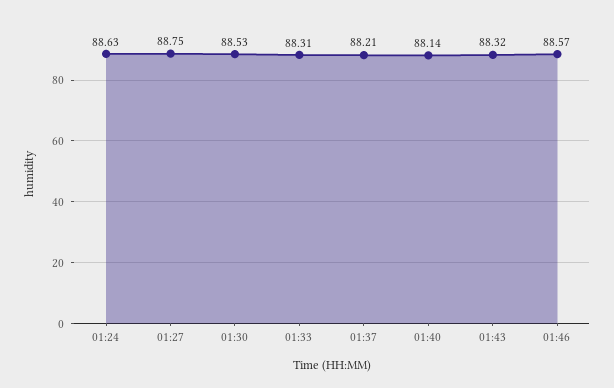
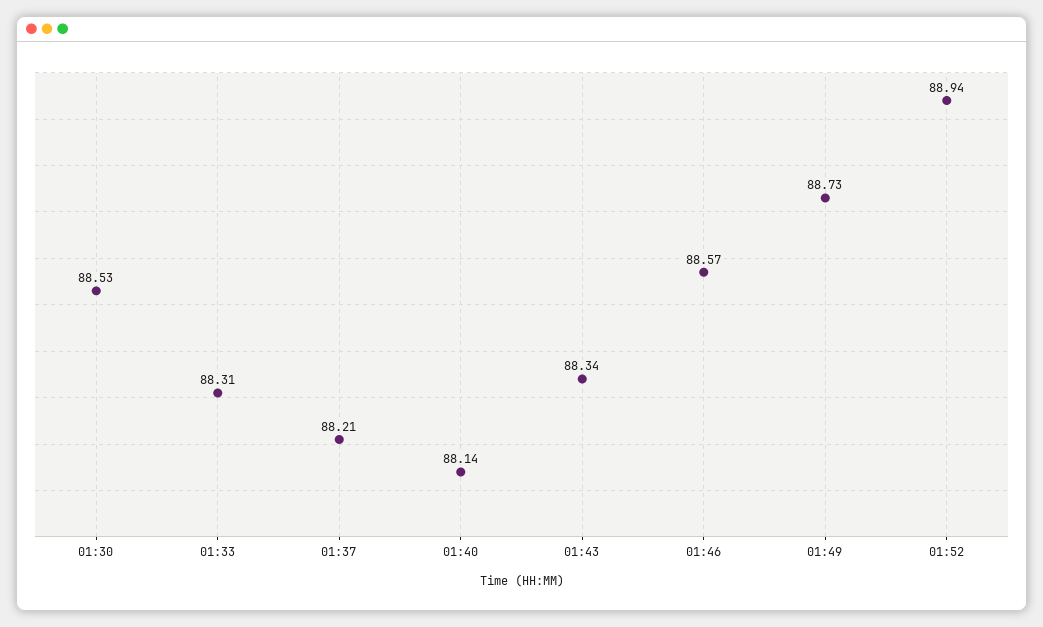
01:24: 88.63 -> none
01:27: 88.75 -> none
01:43: 88.32 -> 88.34
01:49: none -> 88.73
01:52: none -> 88.94

